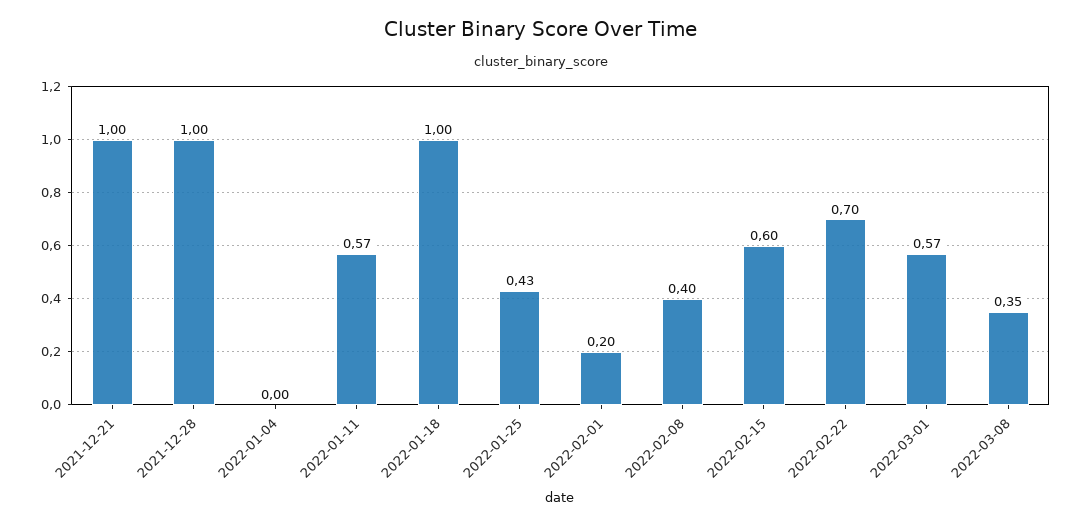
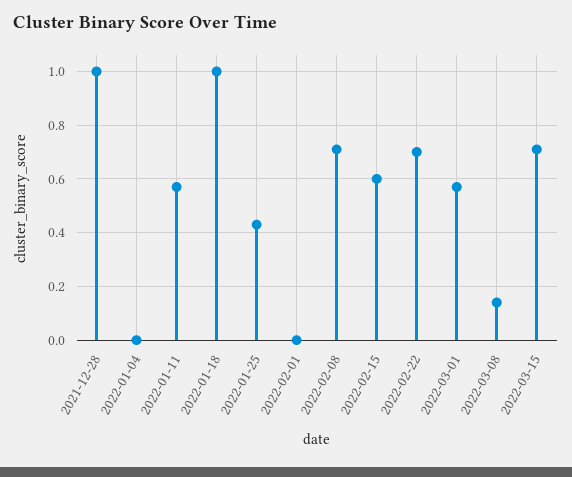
2021-12-21: 1 -> none
2022-02-01: 0.2 -> 0
2022-02-08: 0.4 -> 0.7
2022-03-08: 0.35 -> 0.15
2022-03-15: none -> 0.7

